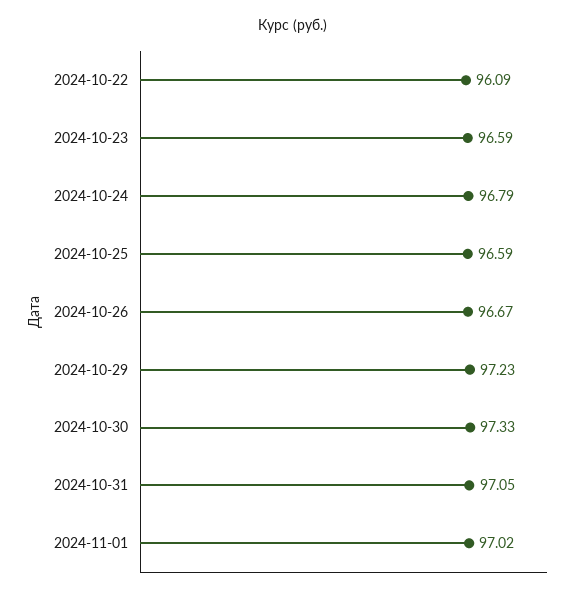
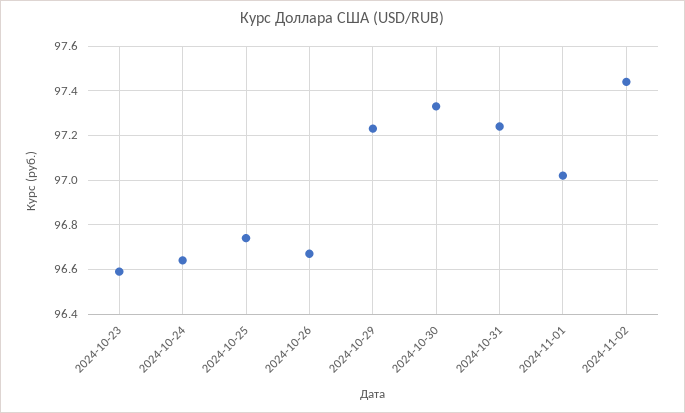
2024-10-22: 96.09 -> none
2024-10-24: 96.79 -> 96.65
2024-10-25: 96.59 -> 96.75
2024-10-31: 97.05 -> 97.25
2024-11-02: none -> 97.45

